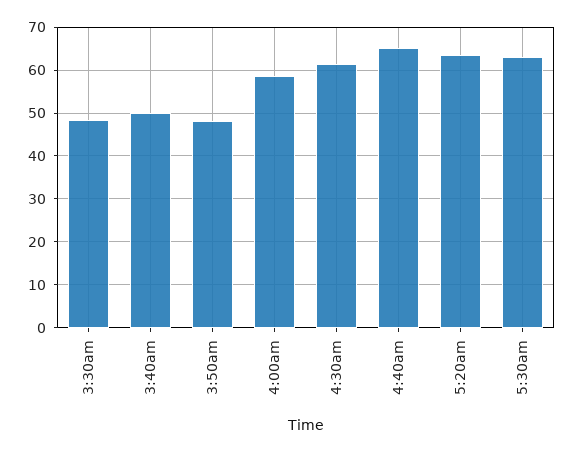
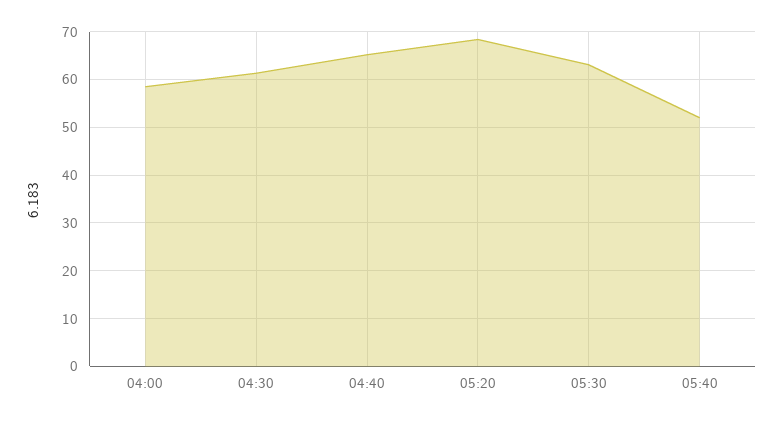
3:30am: 48 -> none
3:40am: 50 -> none
3:50am: 48 -> none
5:20am: 64 -> 68
05:40: none -> 52

